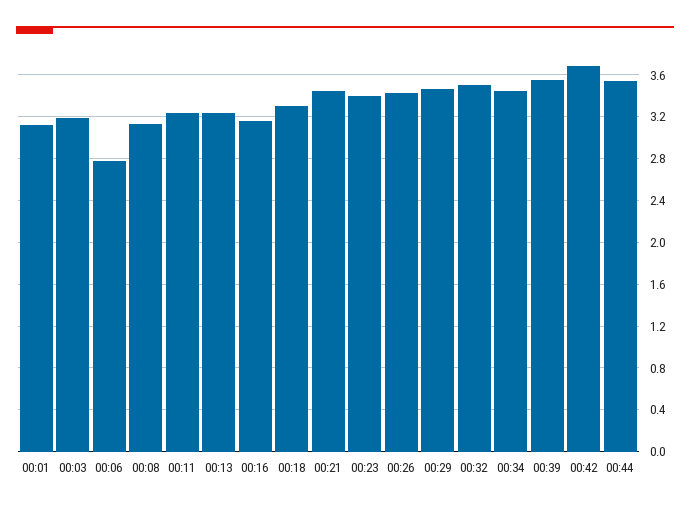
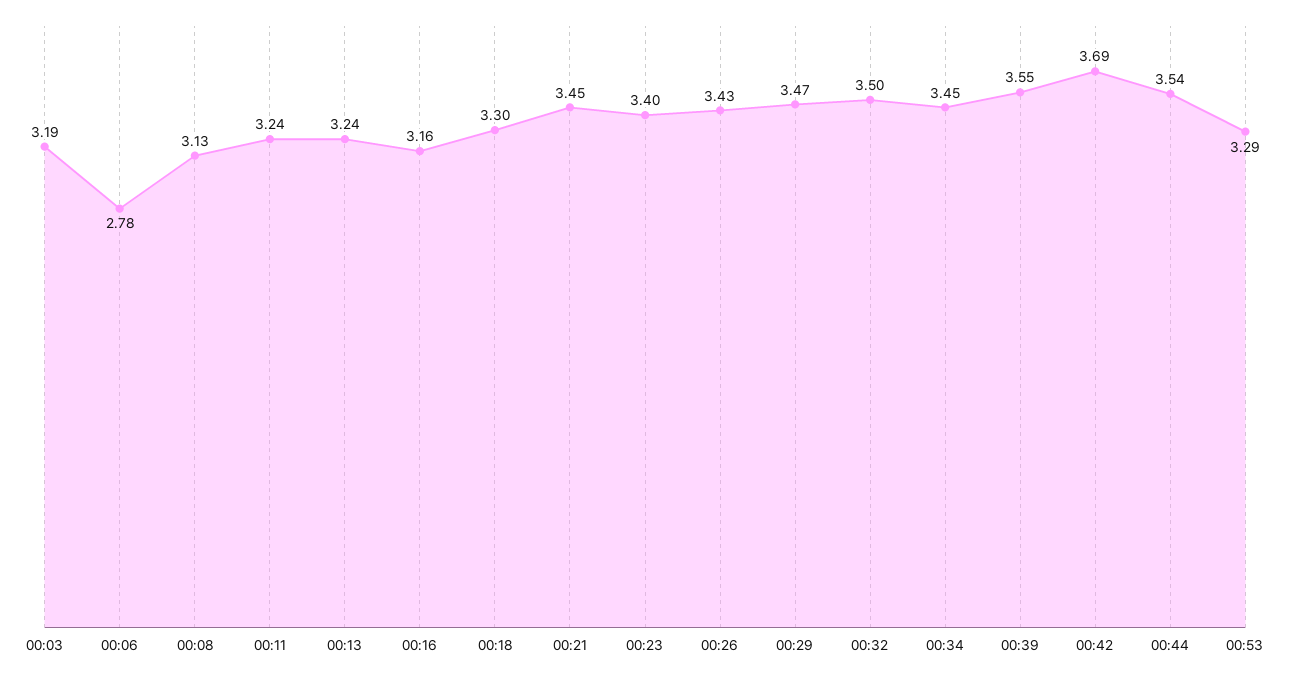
00:01: 3.1 -> none
00:53: none -> 3.29

